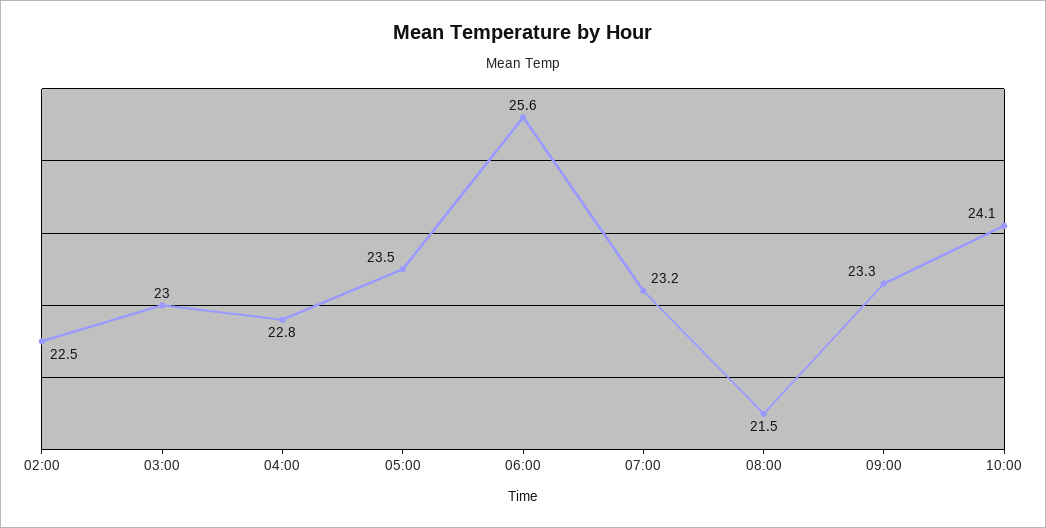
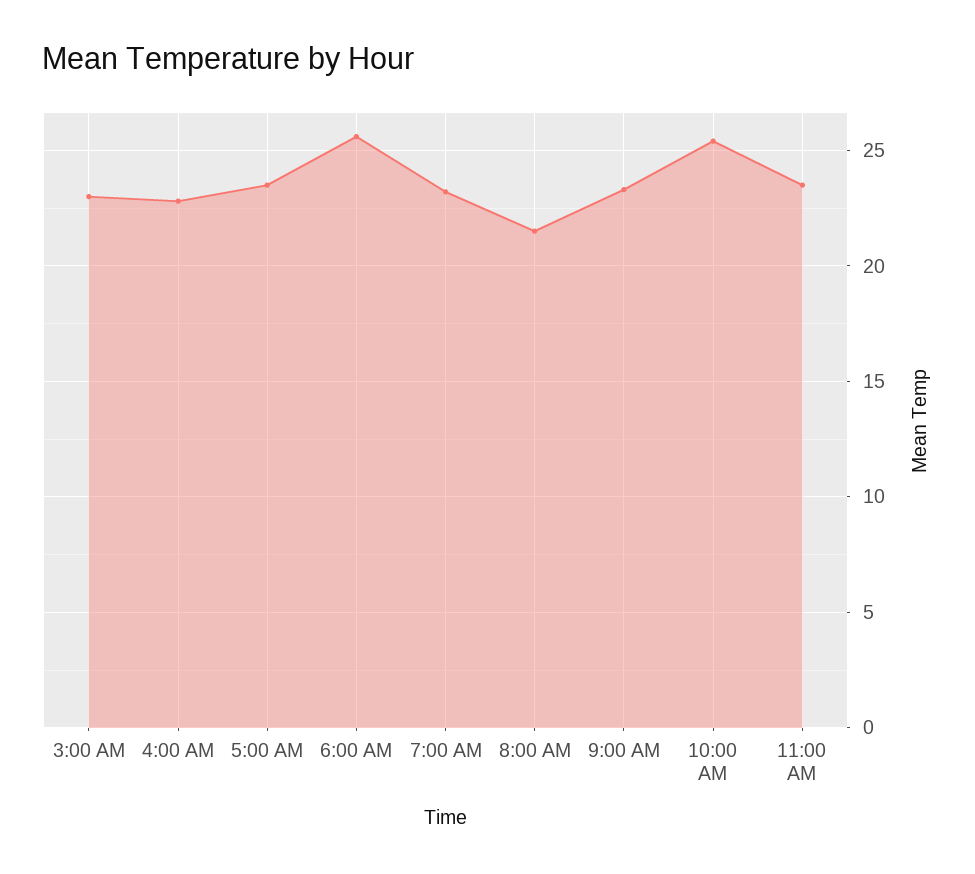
02:00: 22.5 -> none
10:00: 24.1 -> 25.5
11:00 AM: none -> 23.5

